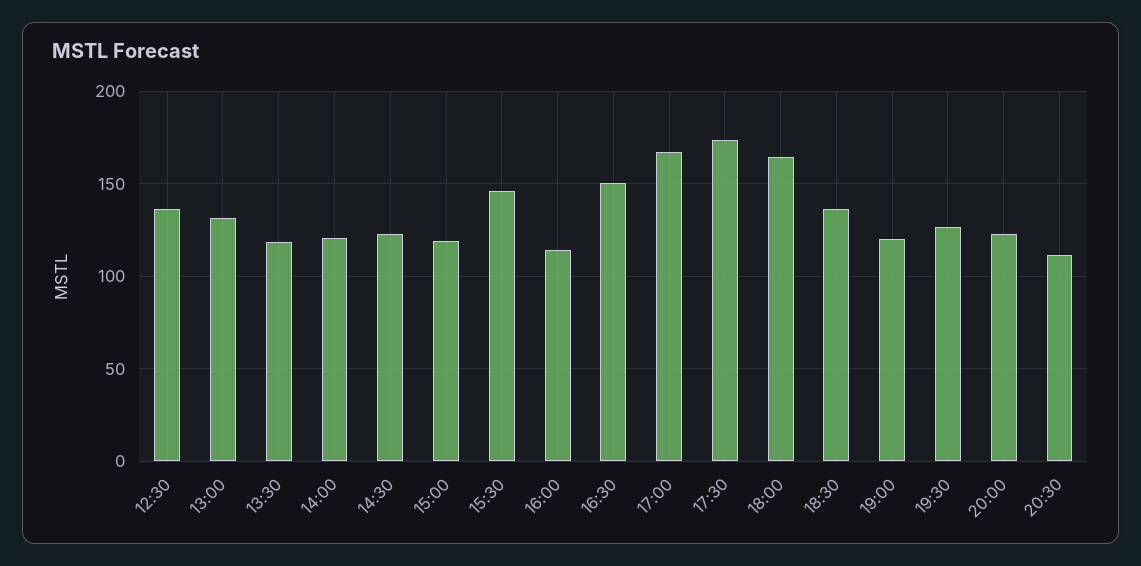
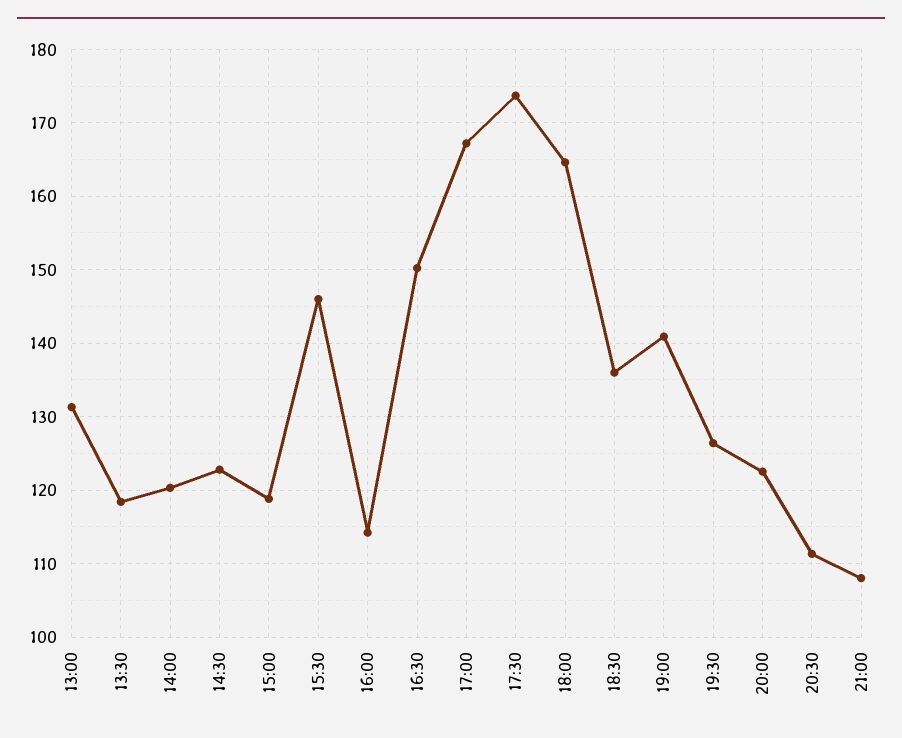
12:30: 135 -> none
19:00: 120 -> 141
21:00: none -> 108

